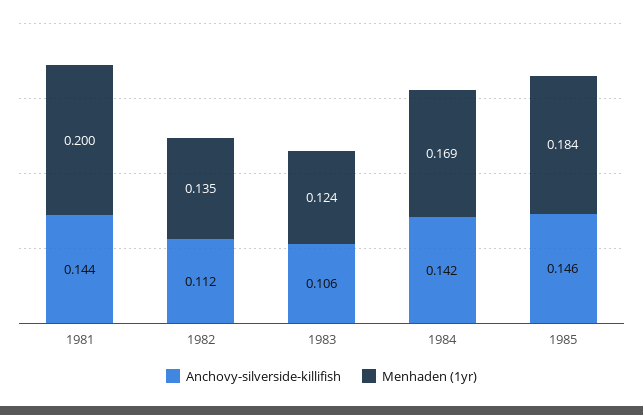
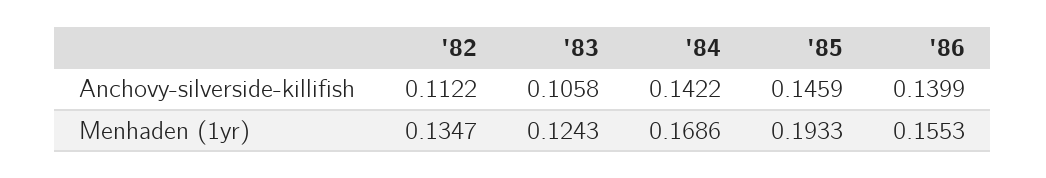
Anchovy-silverside-killifish, 1981: 0.144 -> none
Menhaden (1yr), 1981: 0.2 -> none
Menhaden (1yr), 1985: 0.184 -> 0.1933
Anchovy-silverside-killifish, '86: none -> 0.1399
Menhaden (1yr), '86: none -> 0.1553

